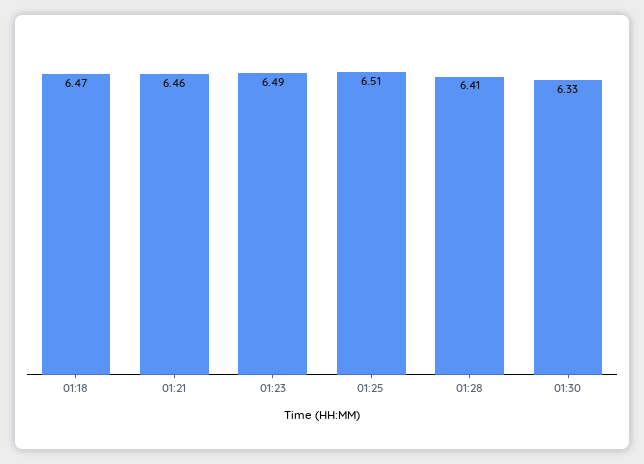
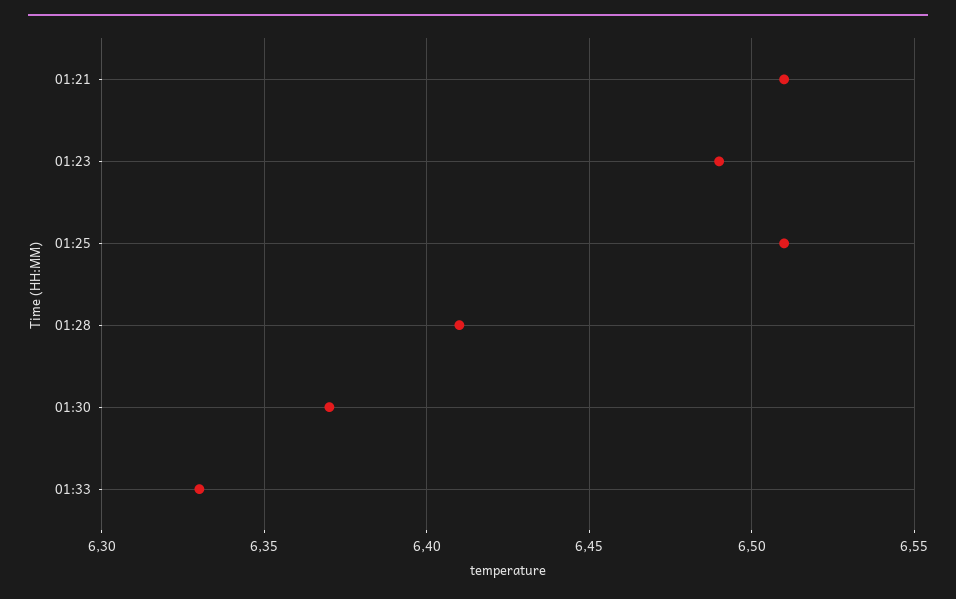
01:18: 6.47 -> none
01:21: 6.46 -> 6.51
01:30: 6.33 -> 6.37
01:33: none -> 6.33

